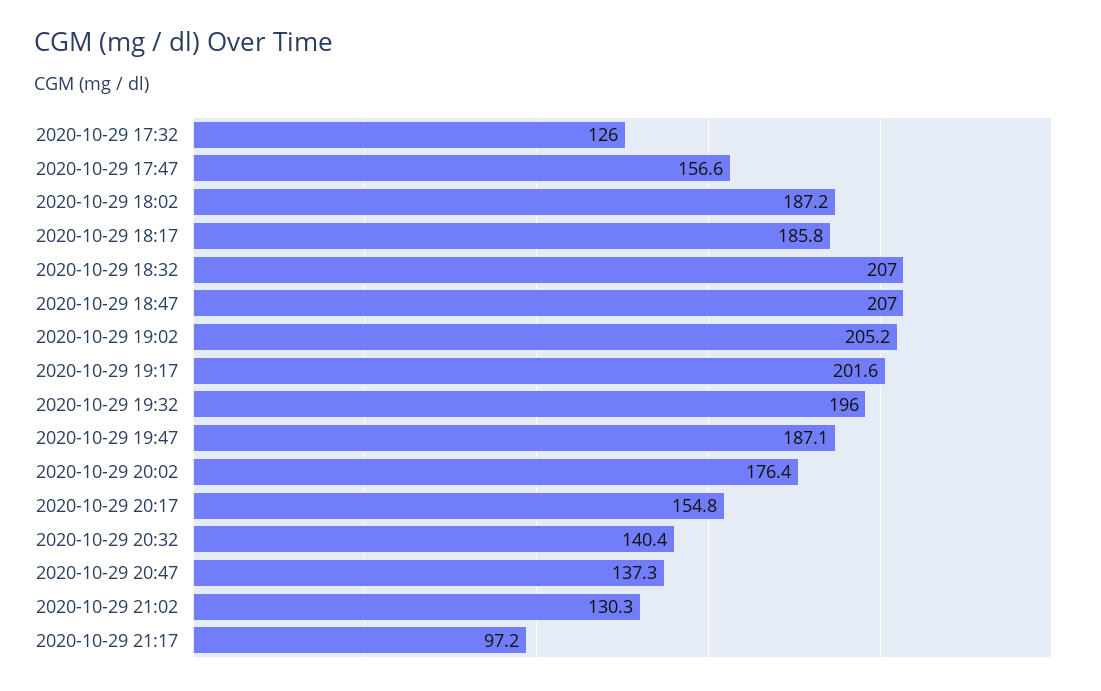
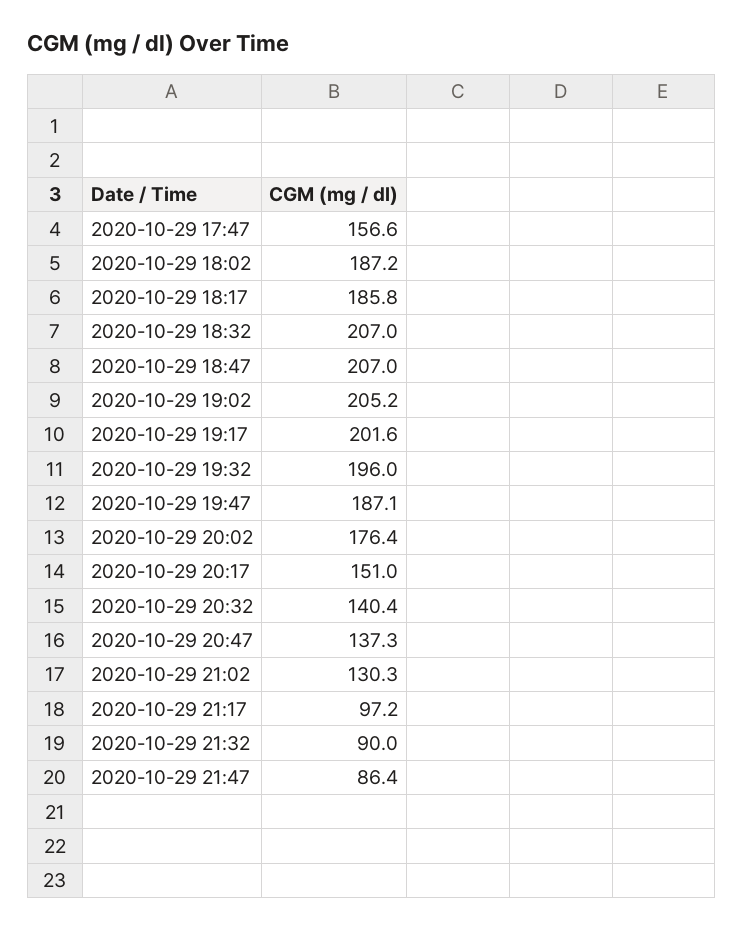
2020-10-29 17:32: 126 -> none
2020-10-29 20:17: 154.8 -> 151
2020-10-29 21:32: none -> 90
2020-10-29 21:47: none -> 86.4

